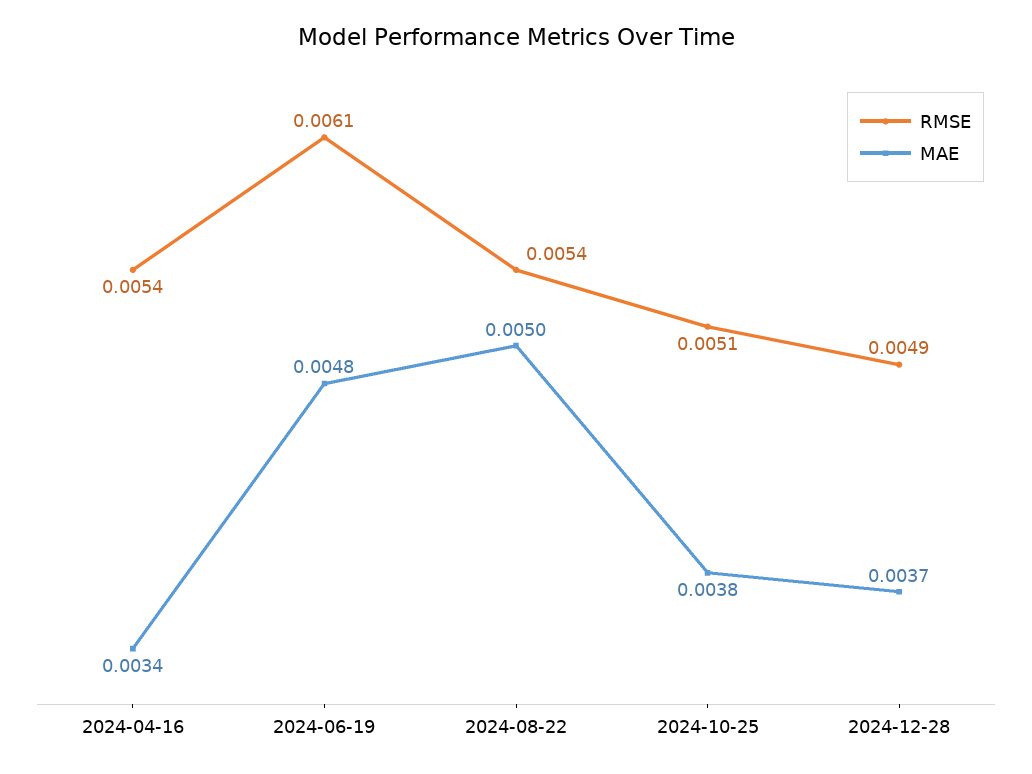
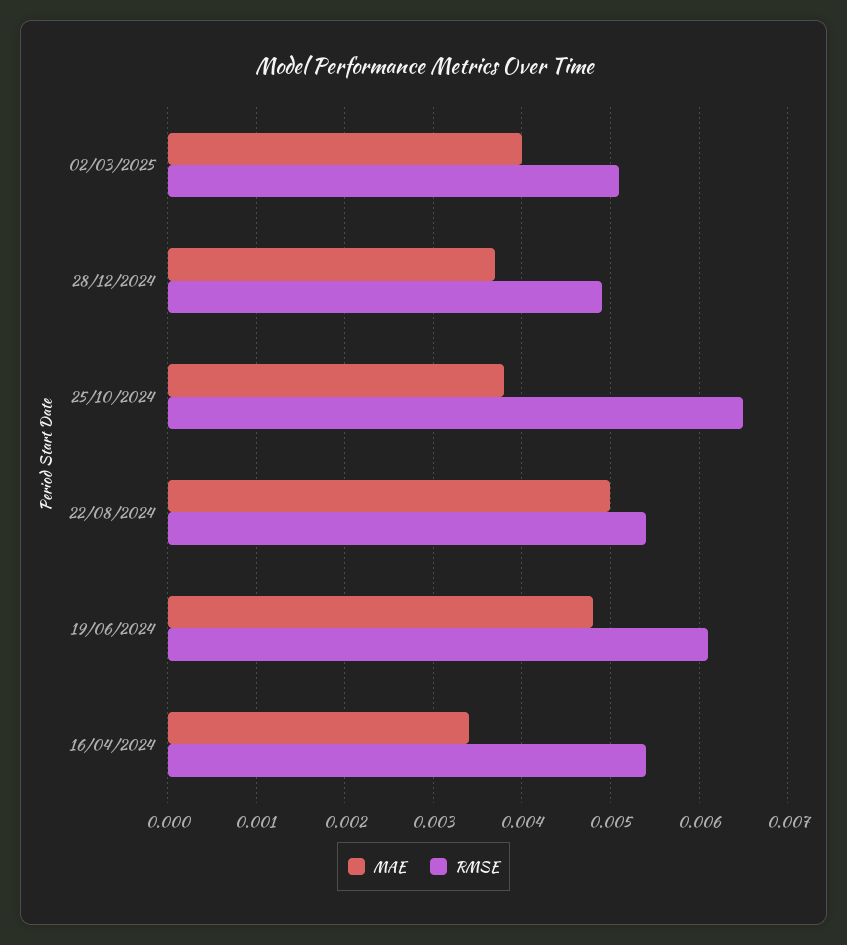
RMSE, 2024-10-25: 0.0051 -> 0.0065
MAE, 02/03/2025: none -> 0.004
RMSE, 02/03/2025: none -> 0.0051

